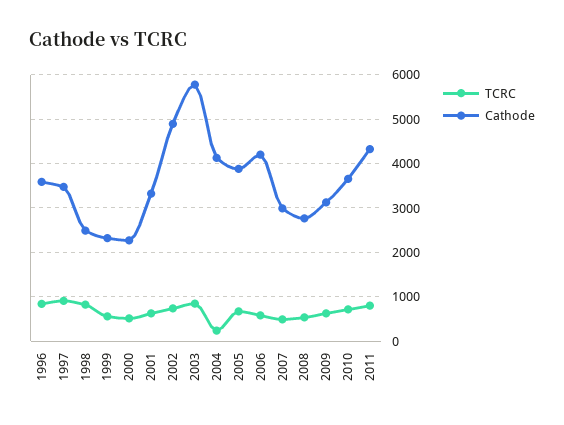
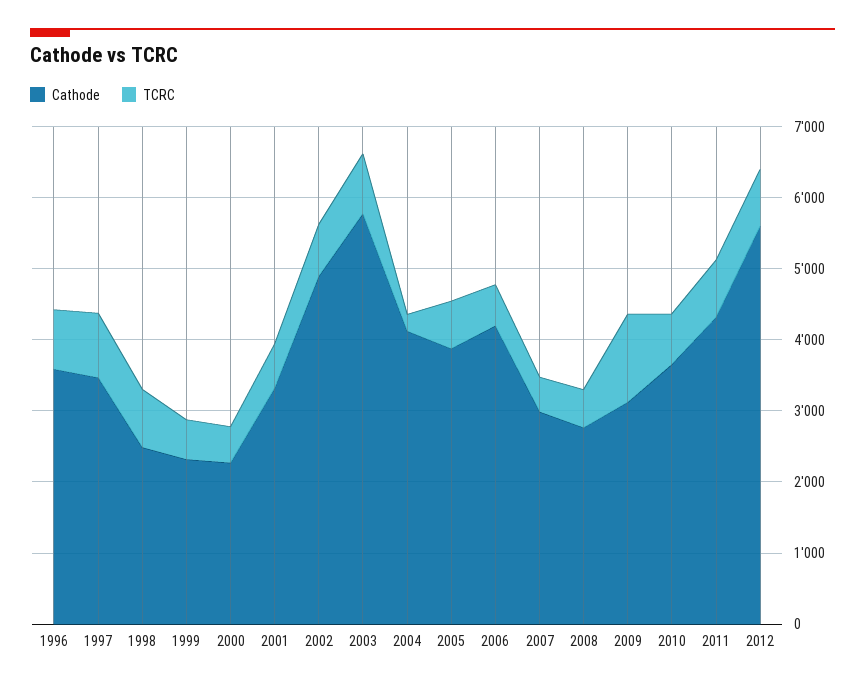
TCRC, 2009: 600 -> 1200
Cathode, 2012: none -> 5600
TCRC, 2012: none -> 800

